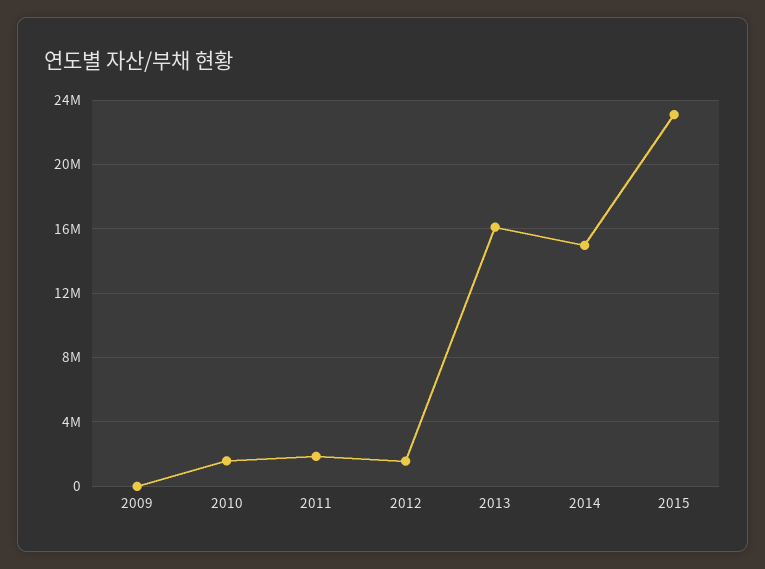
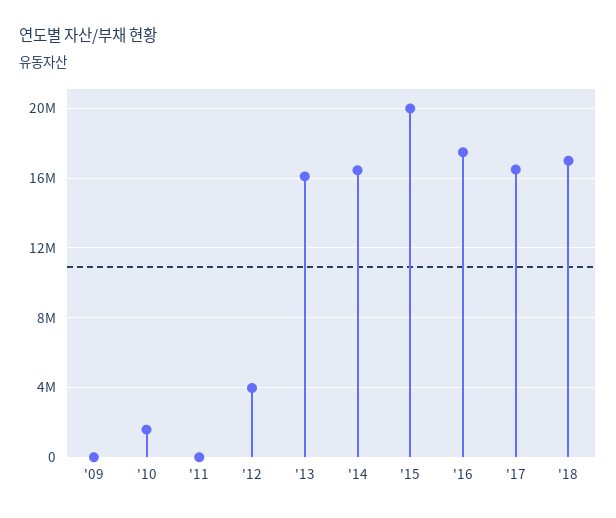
2011: 2000000 -> 0
2012: 1500000 -> 4000000
2014: 15000000 -> 16500000
2015: 23000000 -> 20000000
'16: none -> 17500000
'17: none -> 16500000
'18: none -> 17000000

